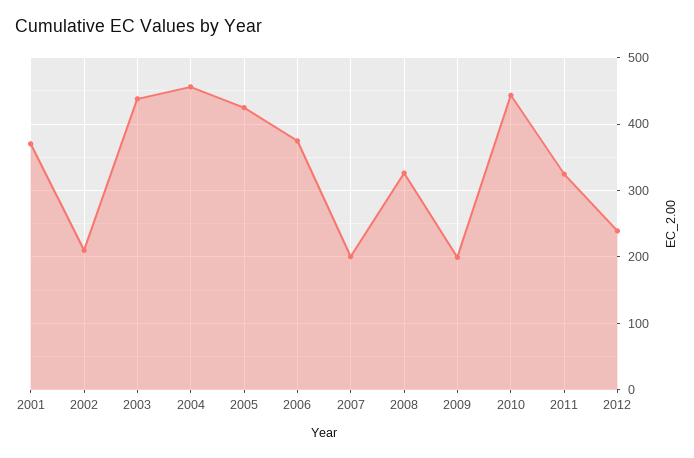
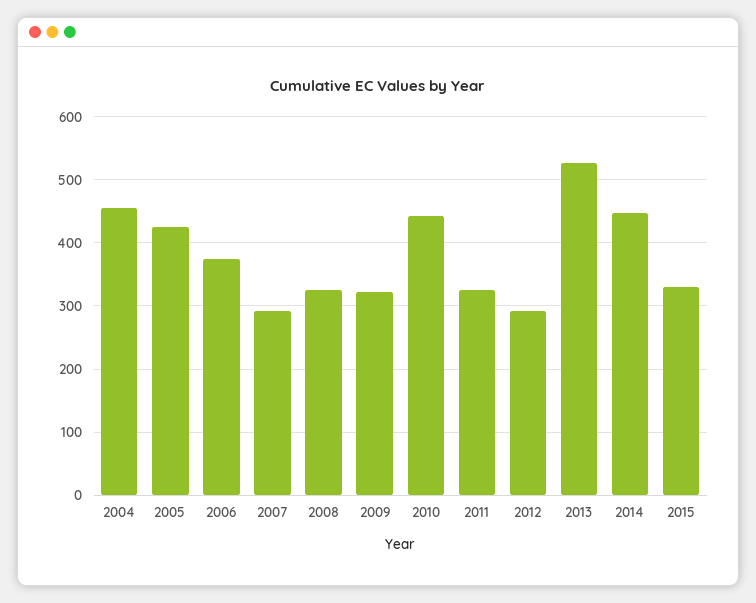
2001: 370 -> none
2002: 210 -> none
2003: 440 -> none
2007: 200 -> 290
2009: 200 -> 320
2012: 240 -> 290
2013: none -> 530
2014: none -> 450
2015: none -> 330

